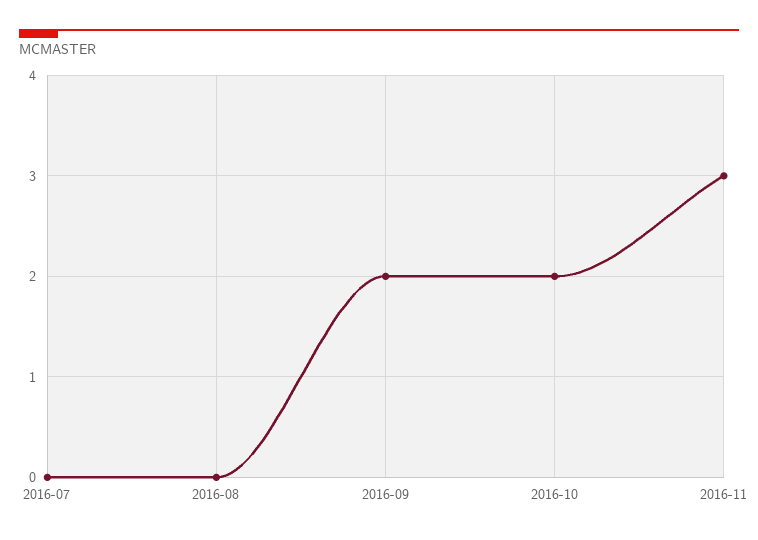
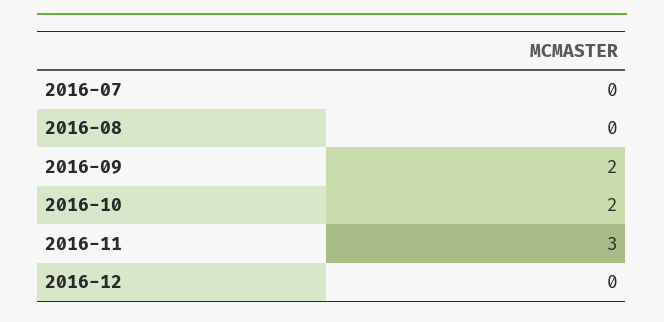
2016-12: none -> 0

